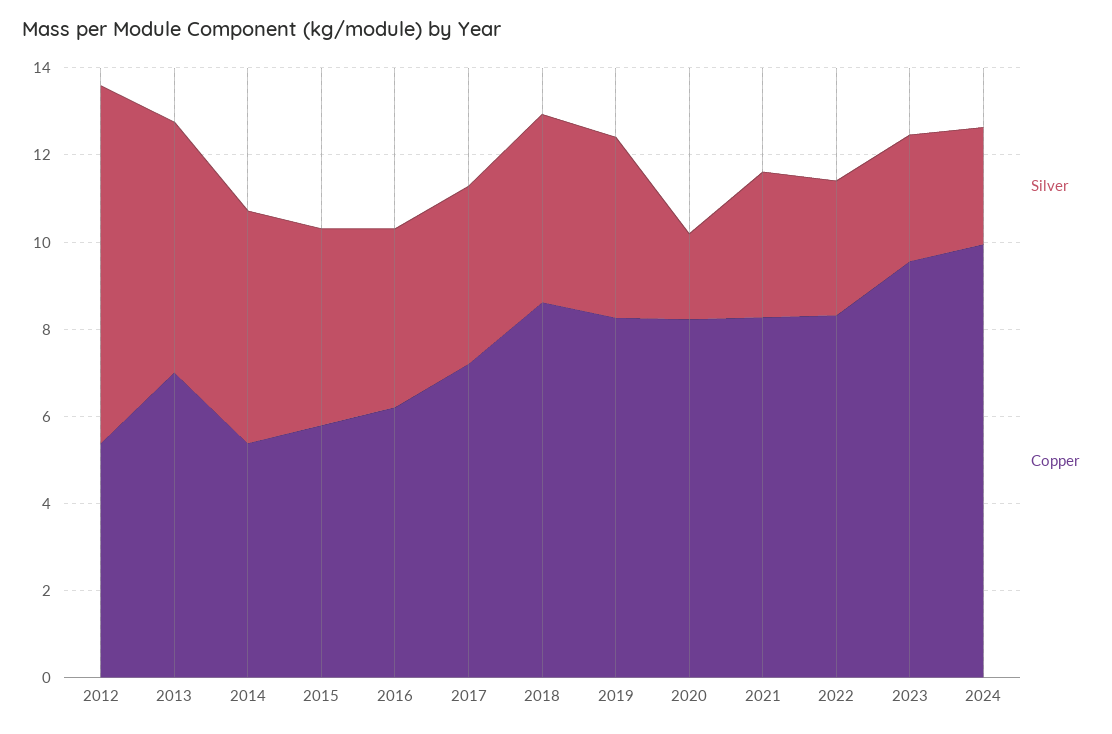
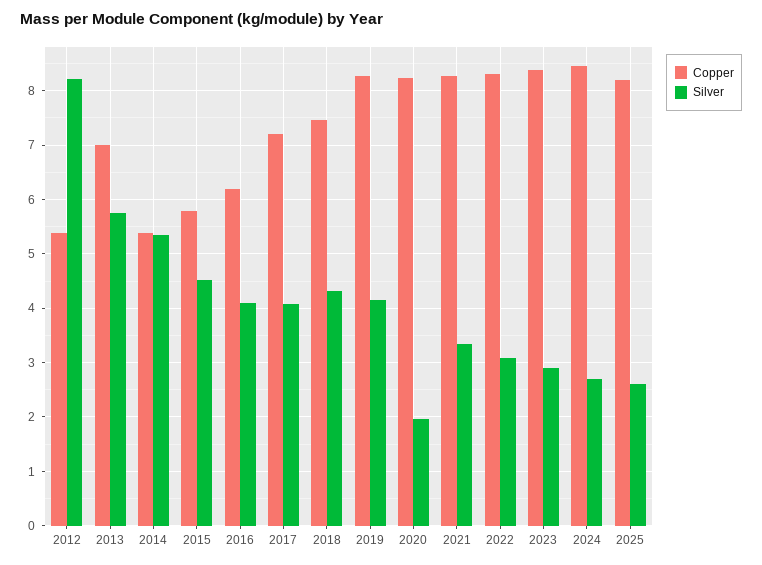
Copper, 2018: 8.5 -> 7.4
Copper, 2023: 9.5 -> 8.4
Copper, 2024: 10 -> 8.4
Copper, 2025: none -> 8.2
Silver, 2025: none -> 2.6

